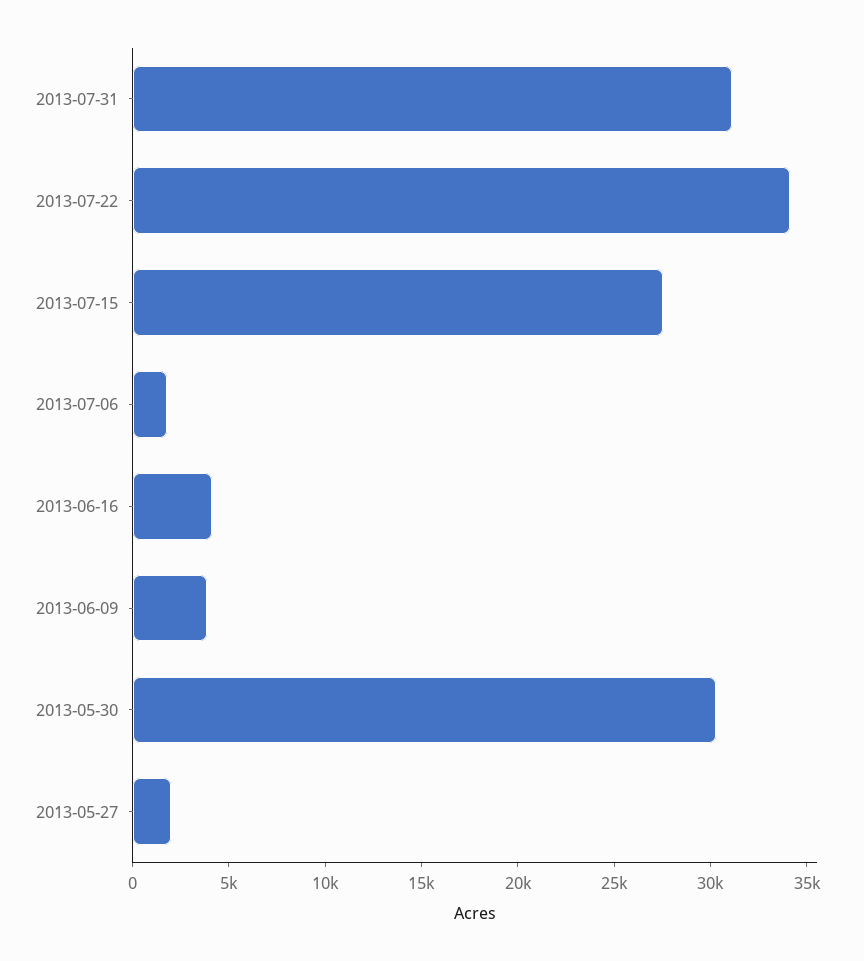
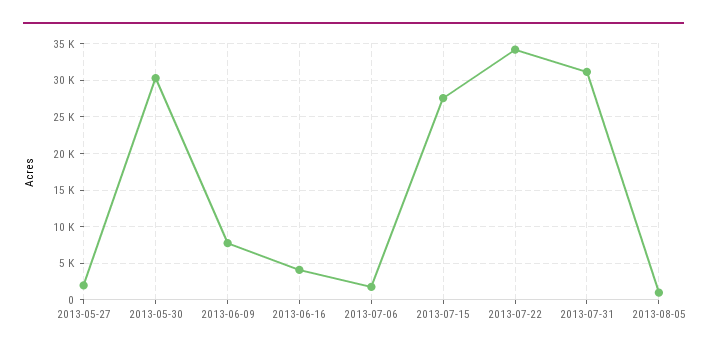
2013-06-09: 4000 -> 8000
2013-08-05: none -> 1000

